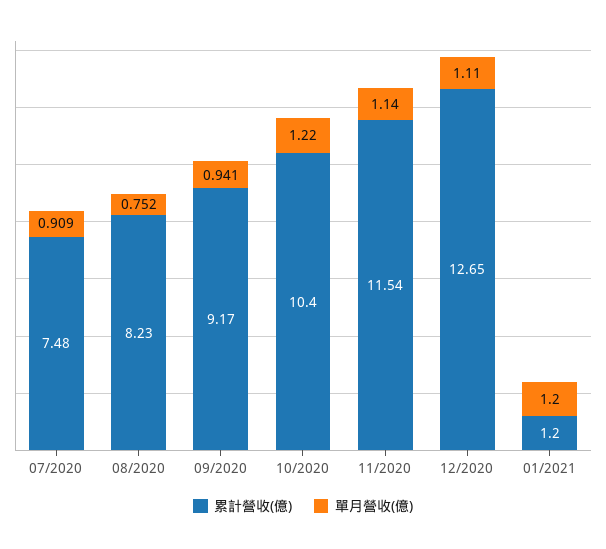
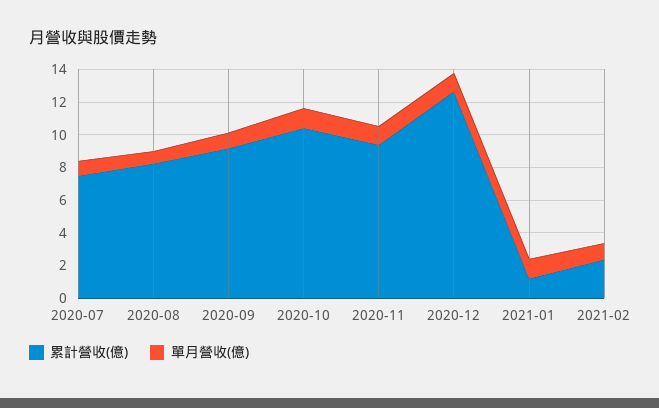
累計營收(億), 11/2020: 11.54 -> 9.5
累計營收(億), 2021-02: none -> 2.5
單月營收(億), 2021-02: none -> 1

